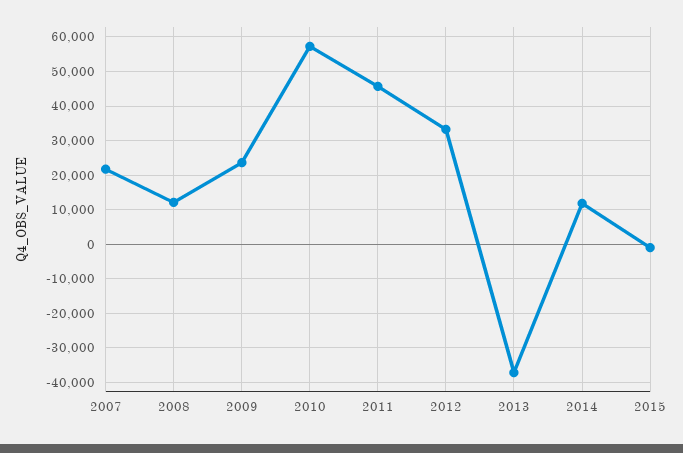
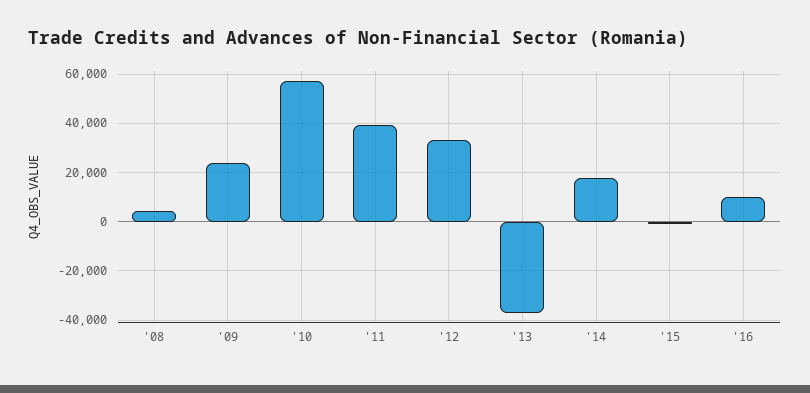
2007: 22000 -> none
2008: 12000 -> 5000
2011: 46000 -> 40000
2014: 12000 -> 17500
'16: none -> 10000

